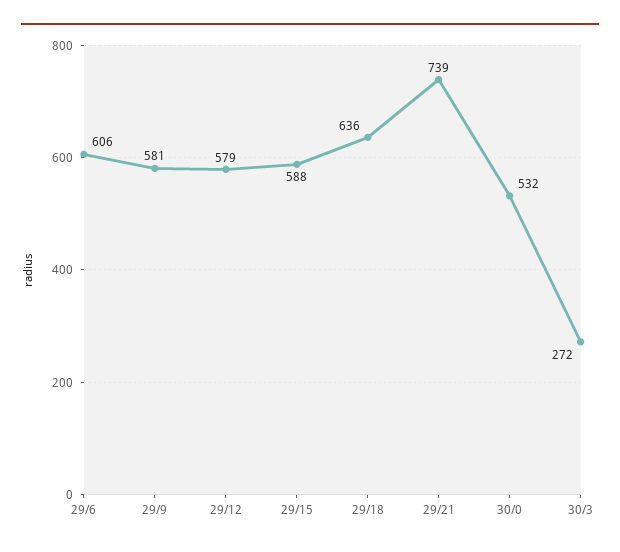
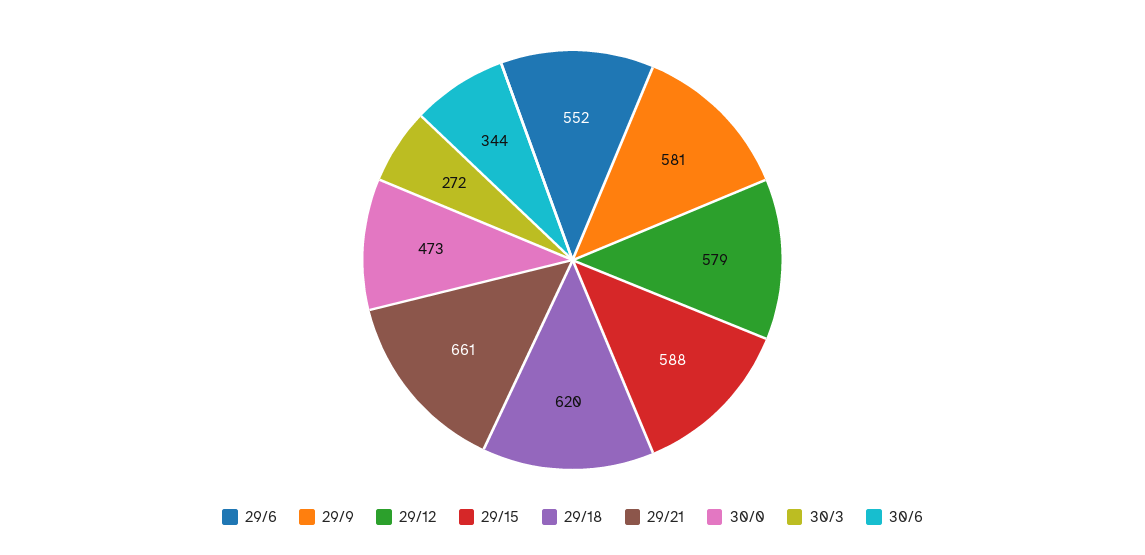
29/6: 606 -> 552
29/18: 636 -> 620
29/21: 739 -> 661
30/0: 532 -> 473
30/6: none -> 344

